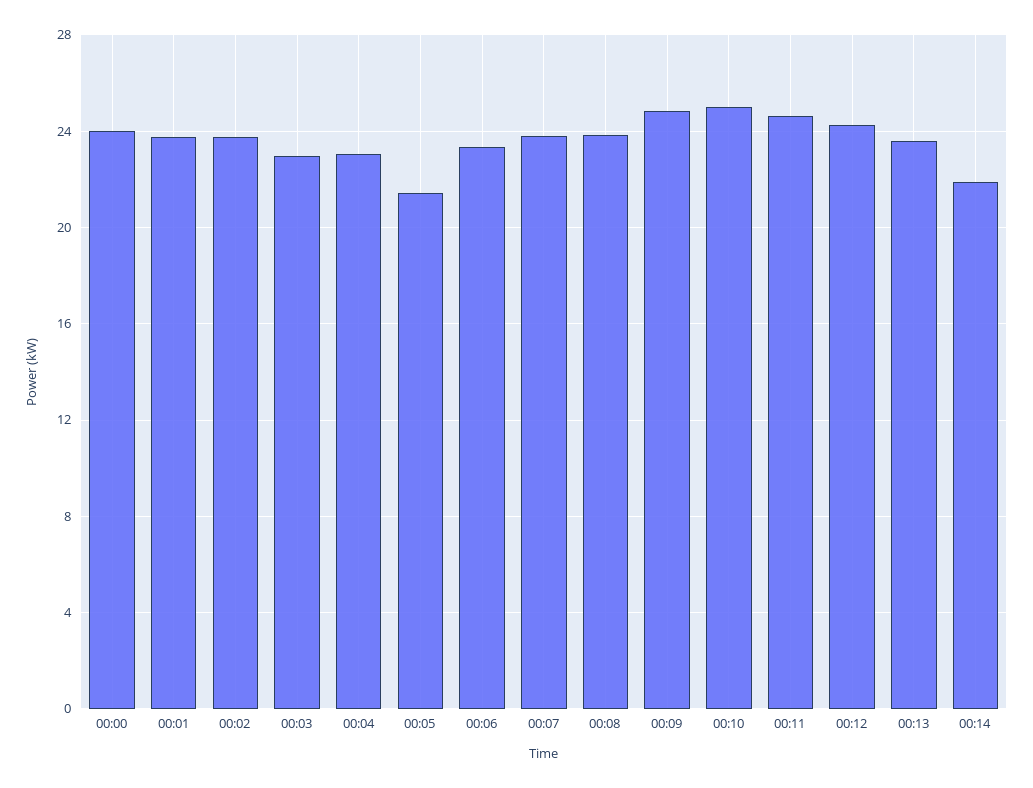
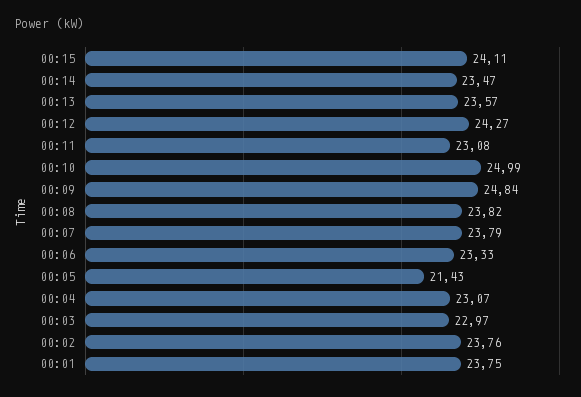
00:00: 24 -> none
00:11: 24.5 -> 23.08
00:14: 22 -> 23.47
00:15: none -> 24.11

